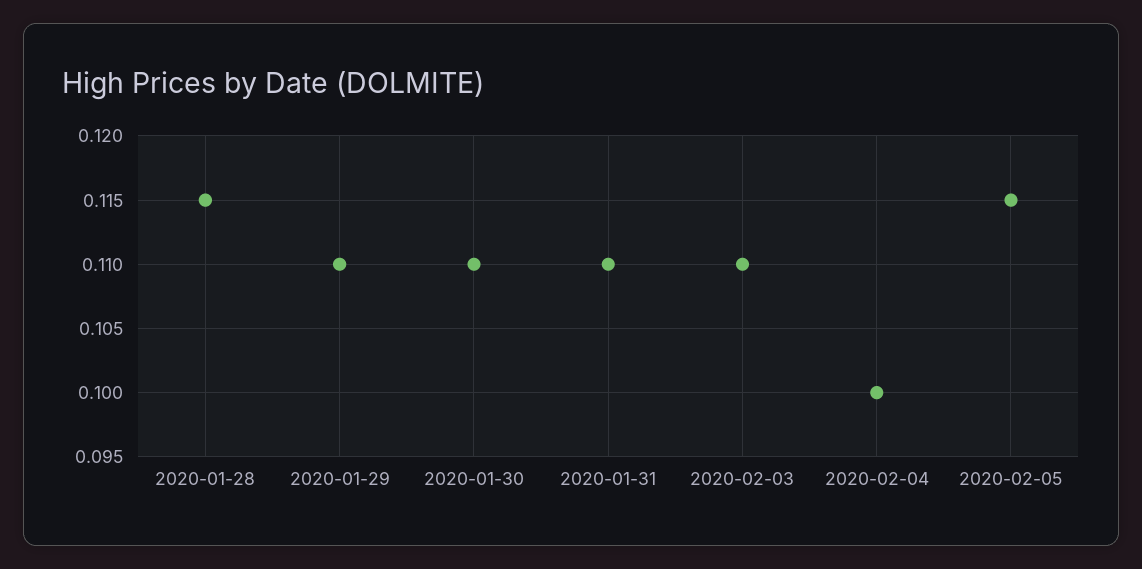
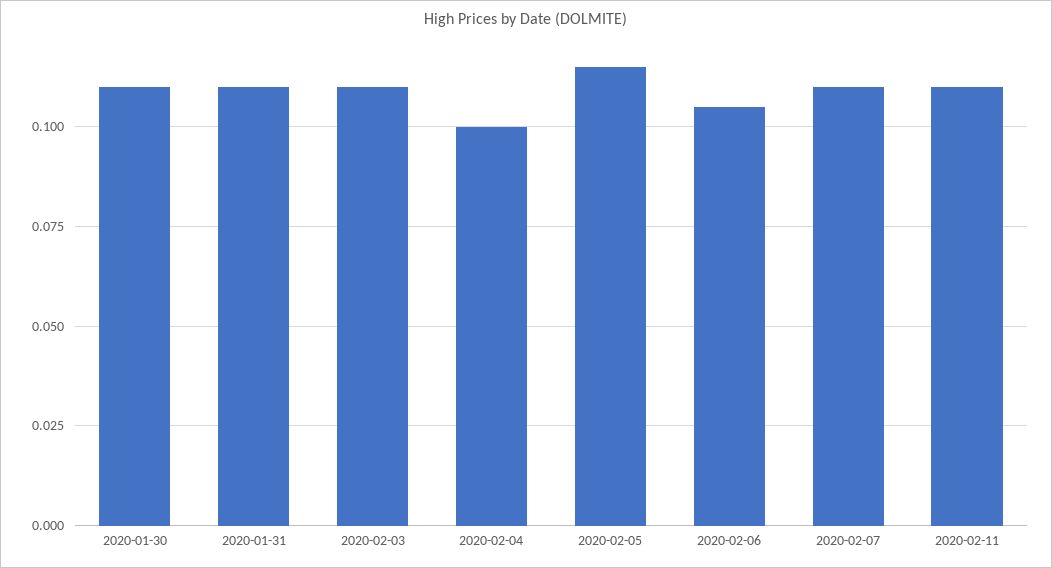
2020-01-28: 0.115 -> none
2020-01-29: 0.11 -> none
2020-02-06: none -> 0.105
2020-02-07: none -> 0.11
2020-02-11: none -> 0.11

